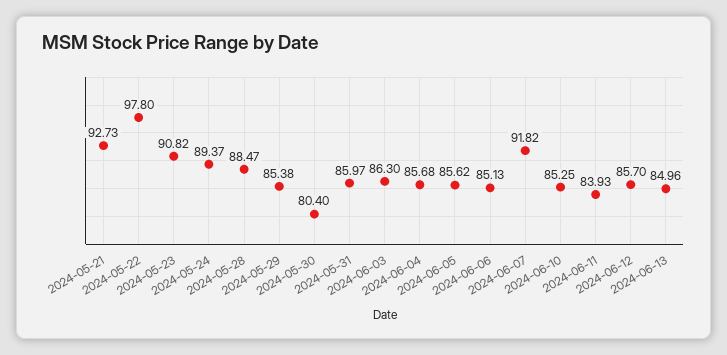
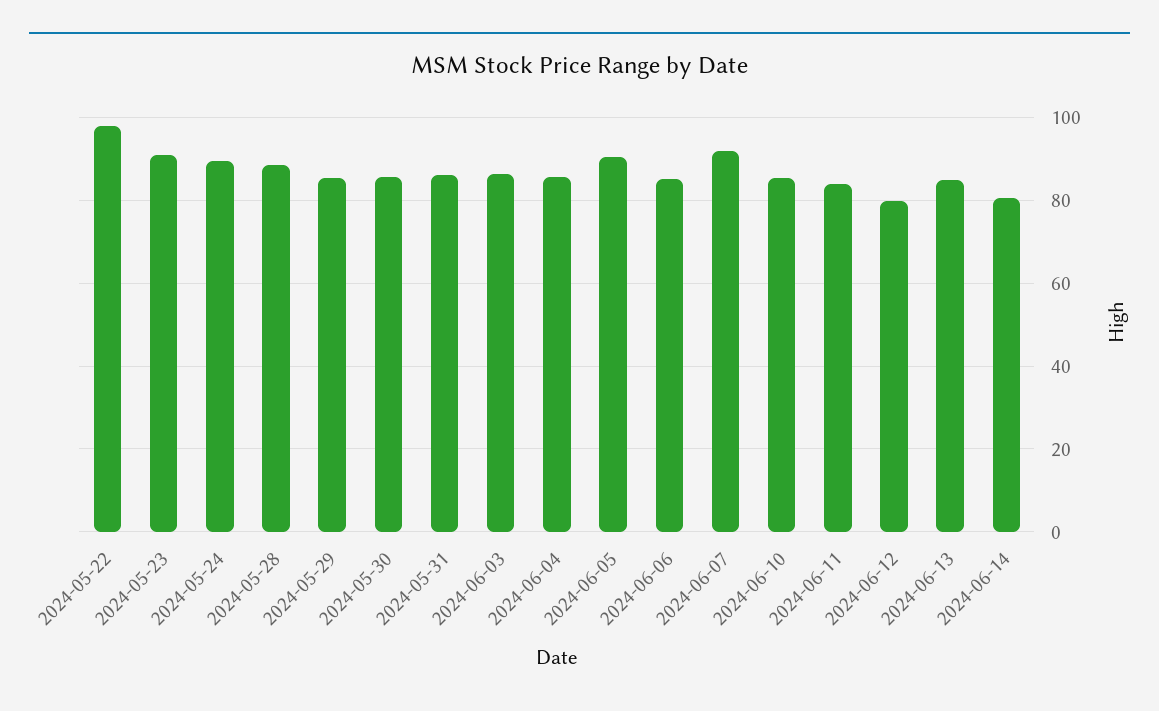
2024-05-21: 92.73 -> none
2024-05-30: 80.4 -> 86
2024-06-05: 85.62 -> 90
2024-06-12: 85.7 -> 80
2024-06-14: none -> 80

